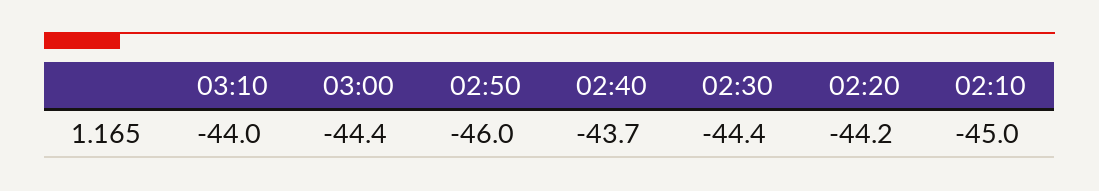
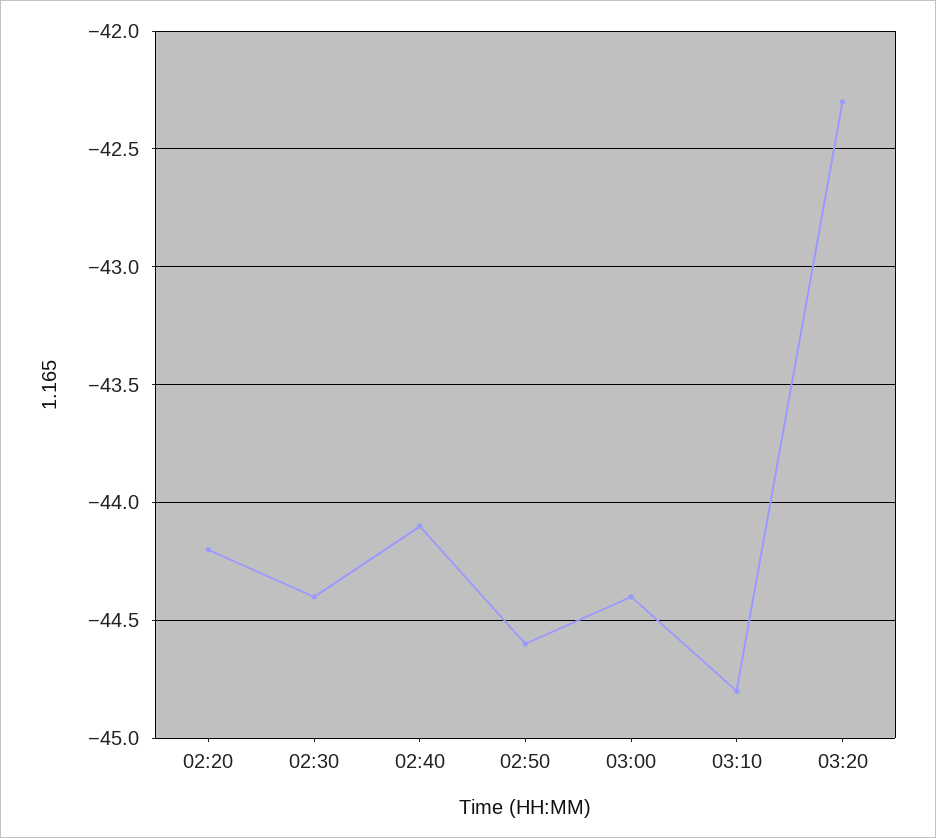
03:10: -44 -> -44.8
02:50: -46 -> -44.6
02:40: -43.7 -> -44.1
02:10: -45 -> none
03:20: none -> -42.3

